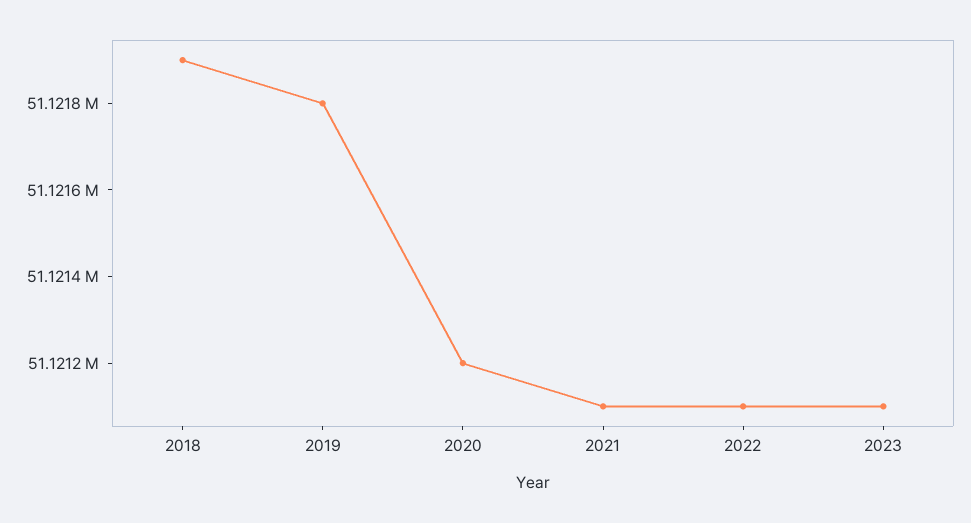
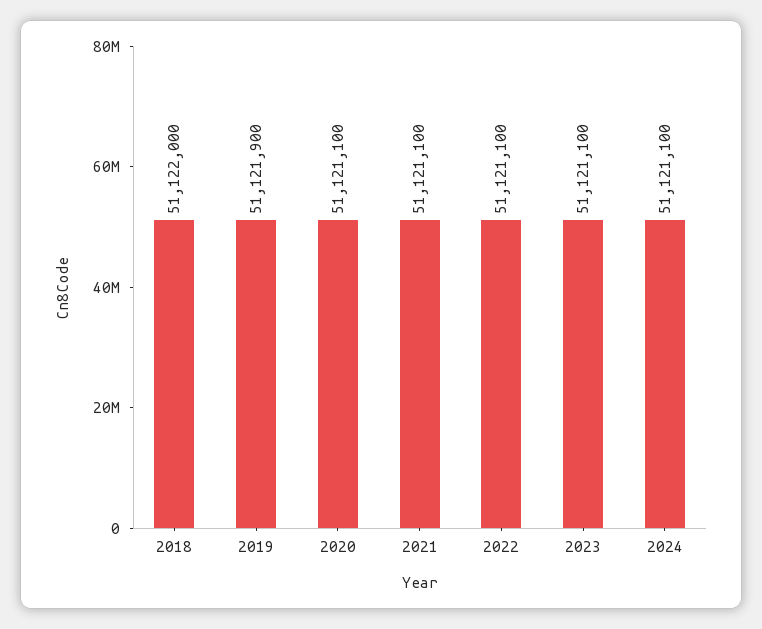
2018: 51121900 -> 51122000
2019: 51121800 -> 51121900
2020: 51121200 -> 51121100
2024: none -> 51121100

